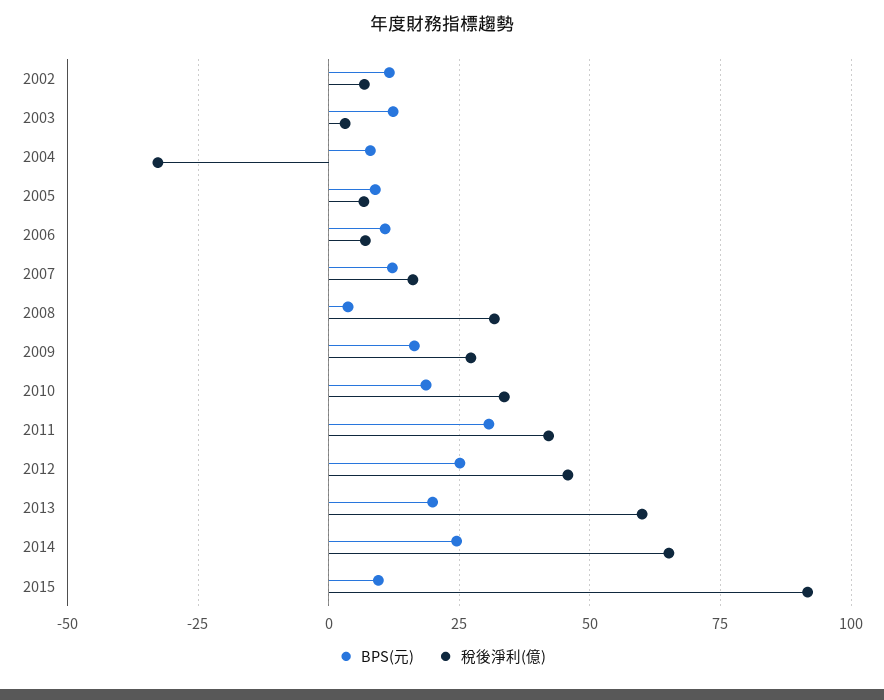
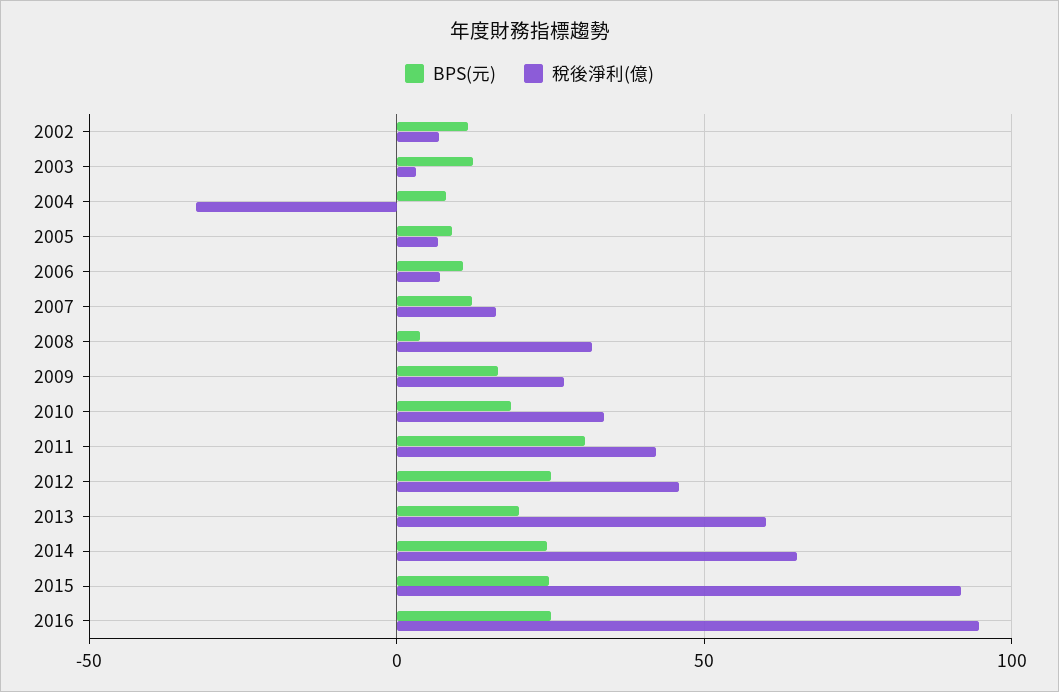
BPS(元), 2015: 10 -> 25
BPS(元), 2016: none -> 25
稅後淨利(億), 2016: none -> 95

